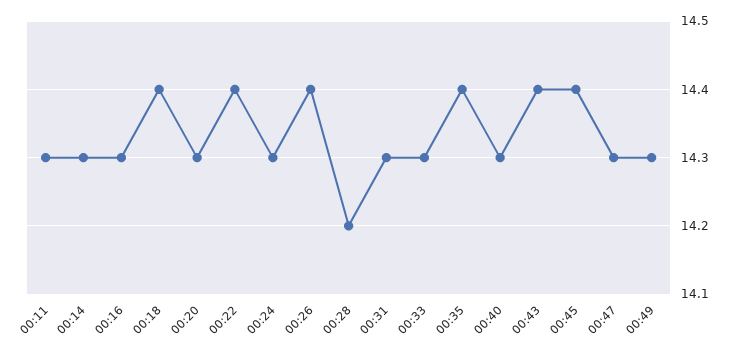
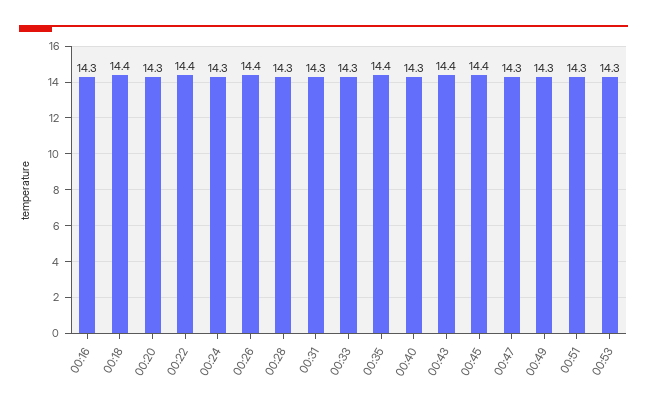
00:11: 14.3 -> none
00:14: 14.3 -> none
00:28: 14.2 -> 14.3
00:51: none -> 14.3
00:53: none -> 14.3

